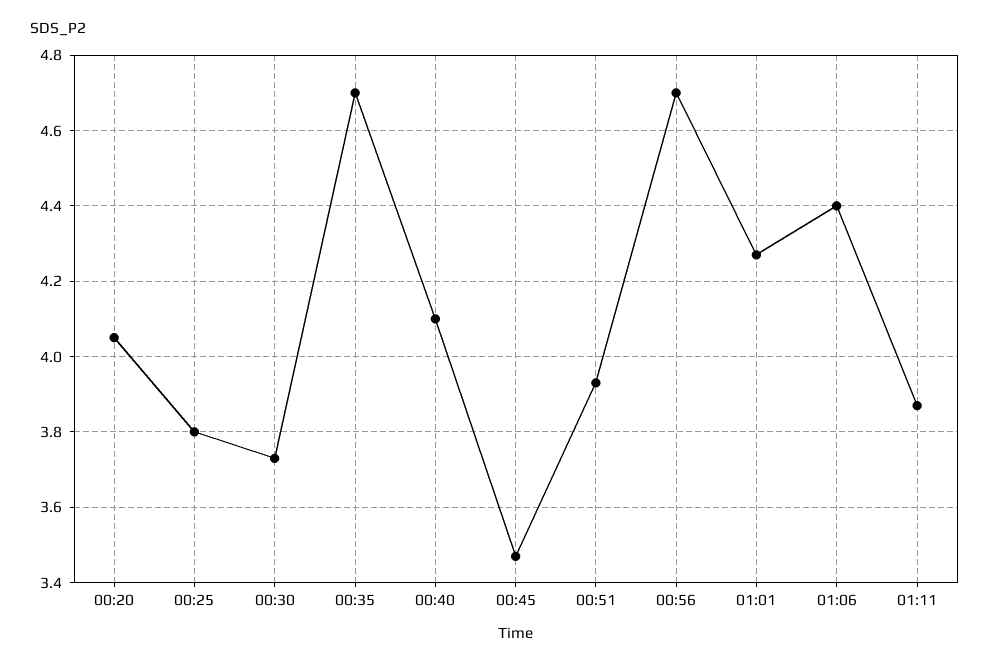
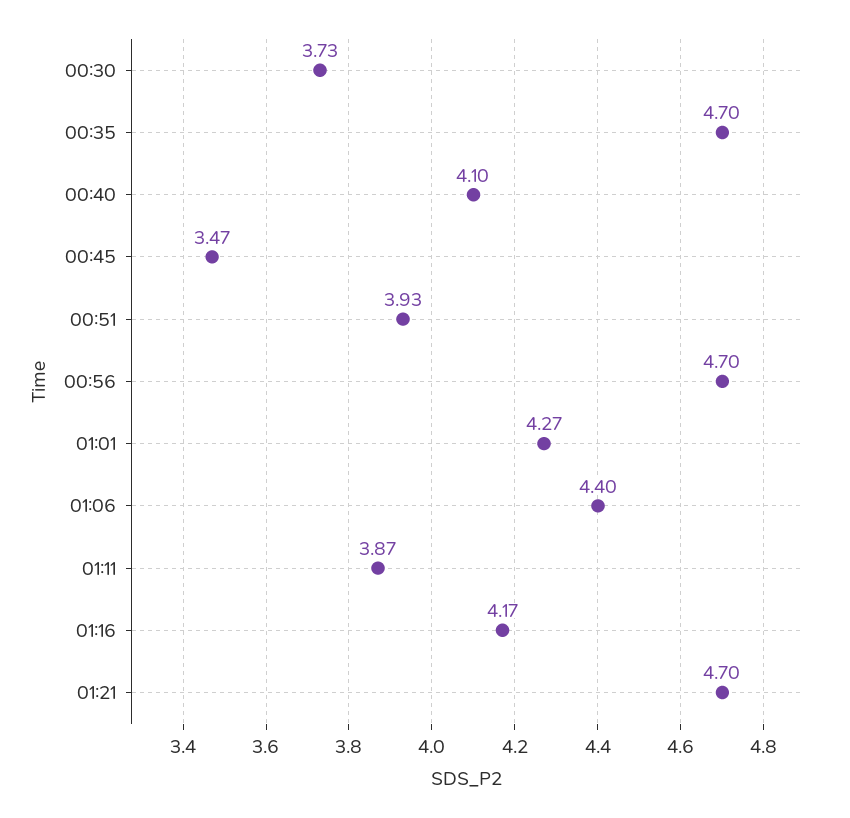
00:20: 4.05 -> none
00:25: 3.8 -> none
01:16: none -> 4.17
01:21: none -> 4.7

